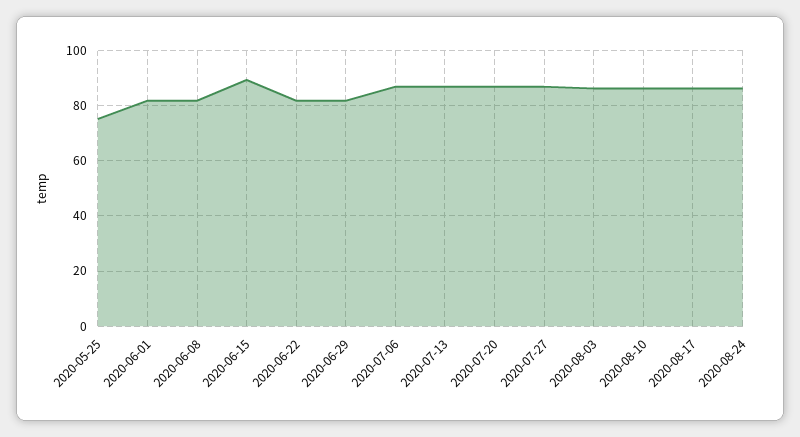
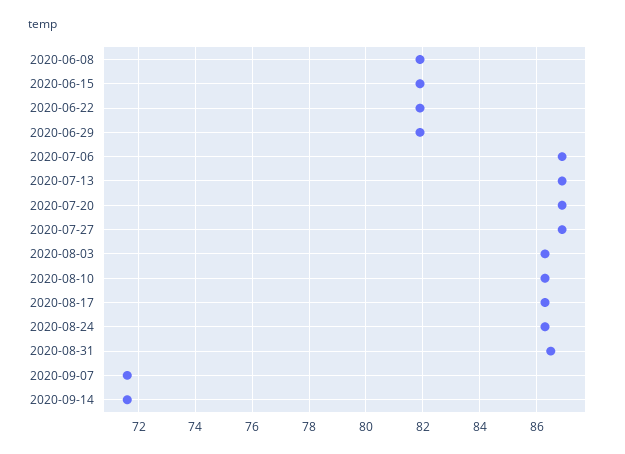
2020-05-25: 75 -> none
2020-06-01: 82.5 -> none
2020-06-15: 90 -> 82
2020-08-31: none -> 86.5
2020-09-07: none -> 71.5
2020-09-14: none -> 71.5

